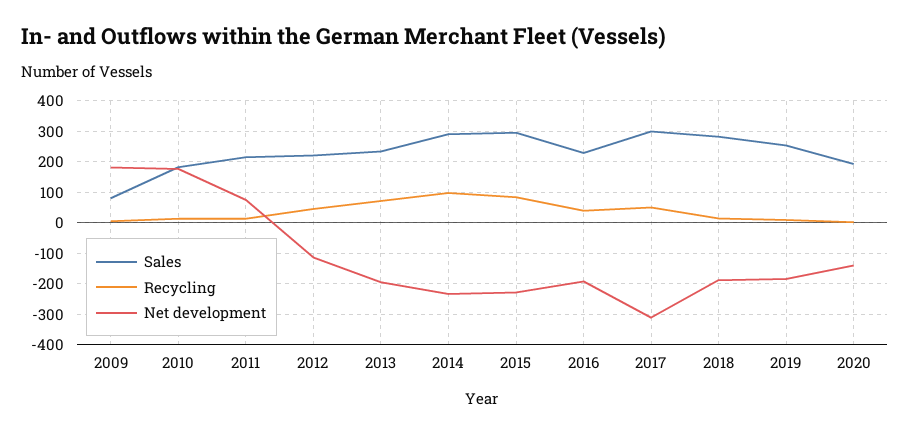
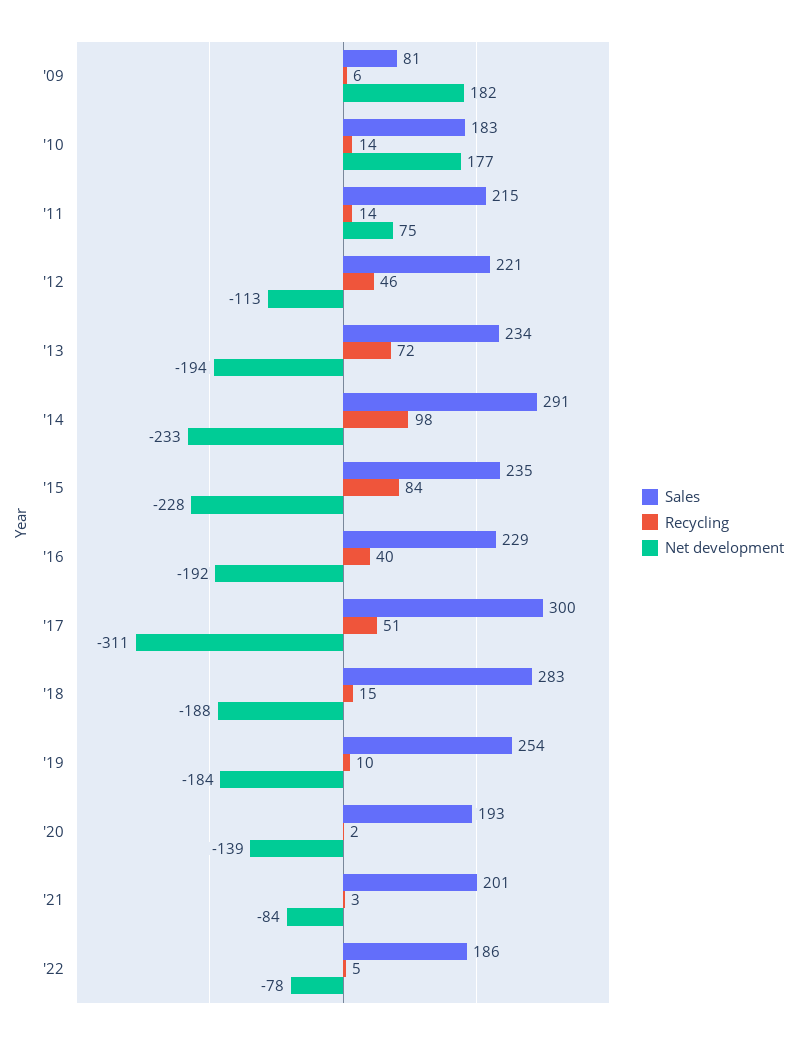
Sales, 2015: 300 -> 235
Sales, '21: none -> 201
Recycling, '21: none -> 3
Net development, '21: none -> -84
Sales, '22: none -> 186
Recycling, '22: none -> 5
Net development, '22: none -> -78

